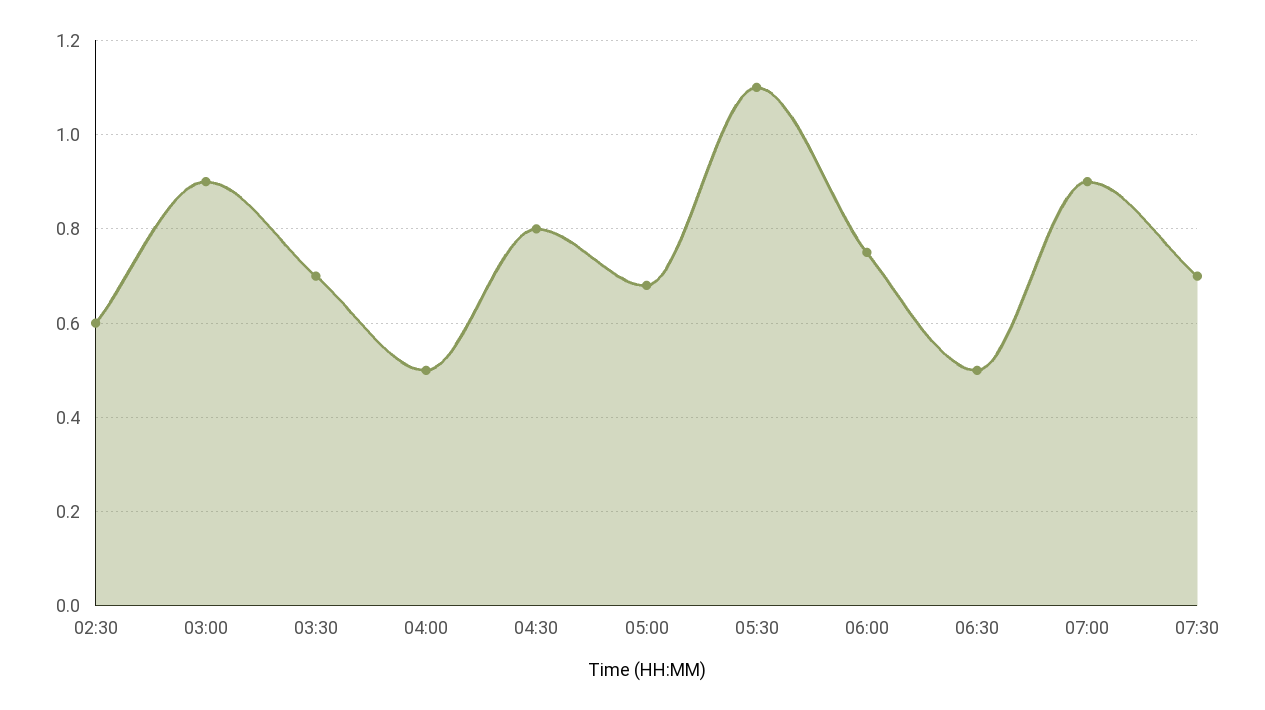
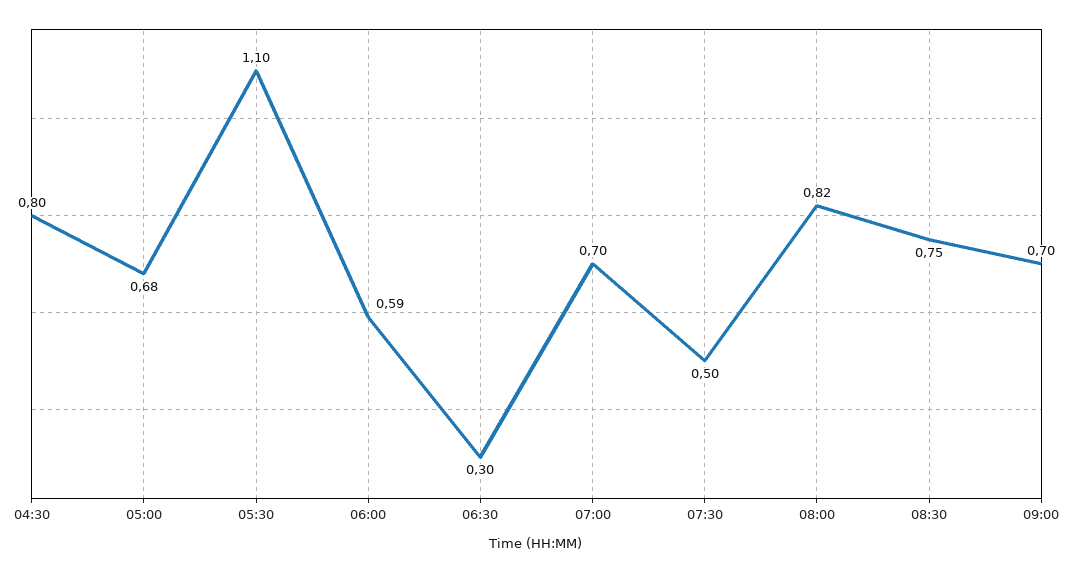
02:30: 0.6 -> none
03:00: 0.9 -> none
03:30: 0.7 -> none
04:00: 0.5 -> none
06:00: 0.75 -> 0.59
06:30: 0.5 -> 0.3
07:00: 0.9 -> 0.7
07:30: 0.7 -> 0.5
08:00: none -> 0.82
08:30: none -> 0.75
09:00: none -> 0.7

